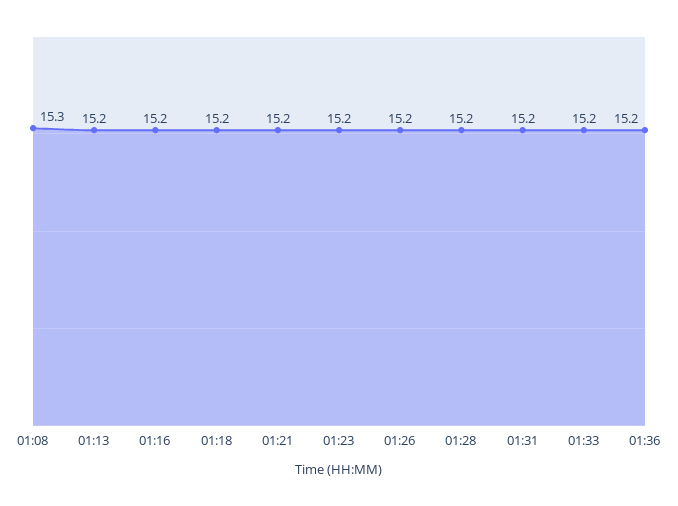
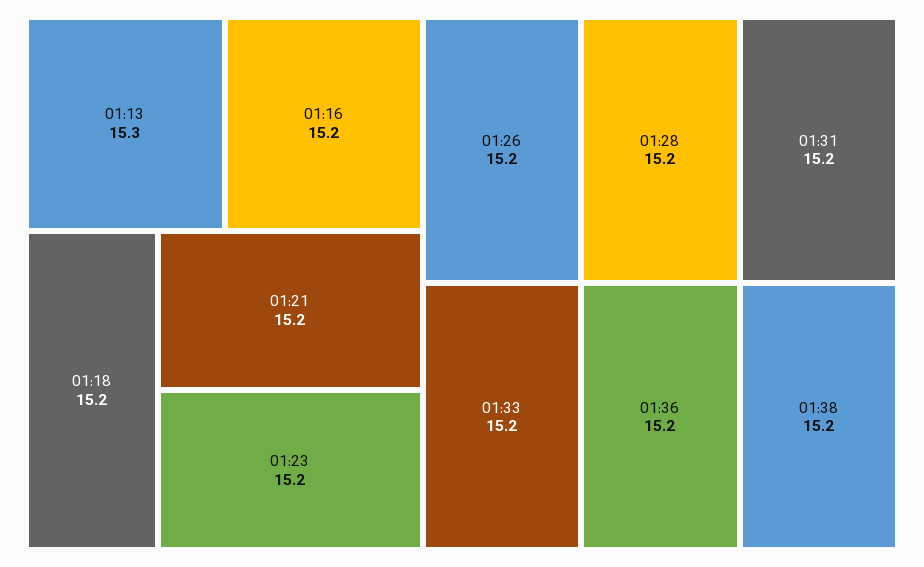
01:08: 15.3 -> none
01:13: 15.2 -> 15.3
01:38: none -> 15.2

